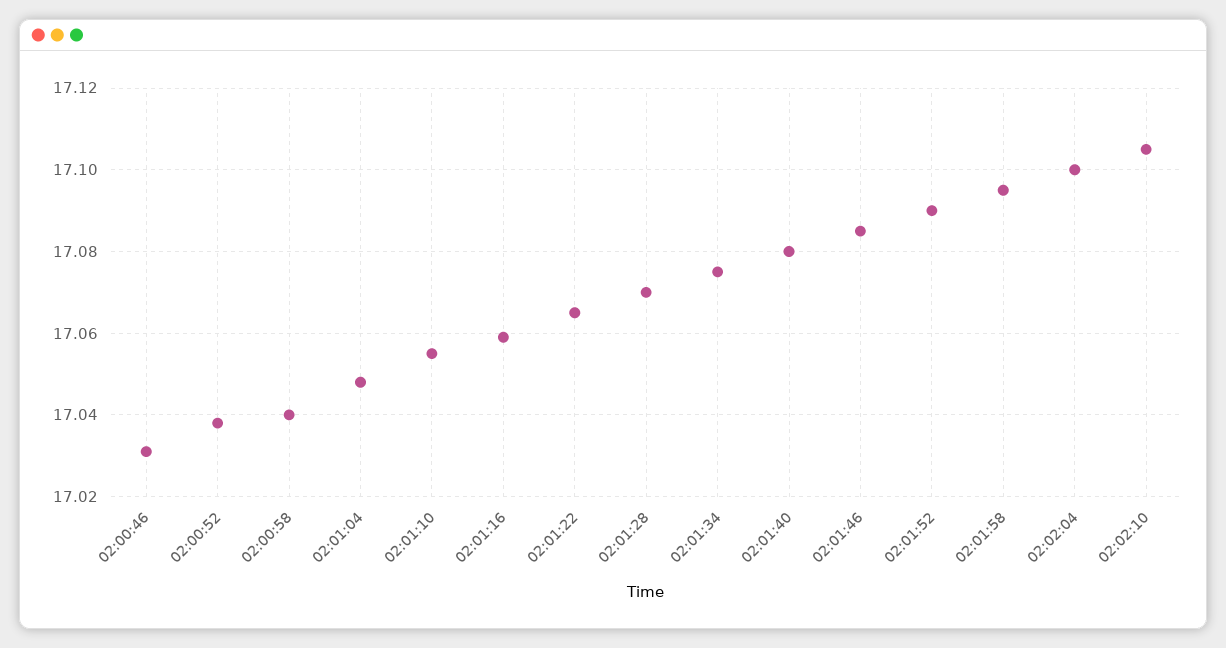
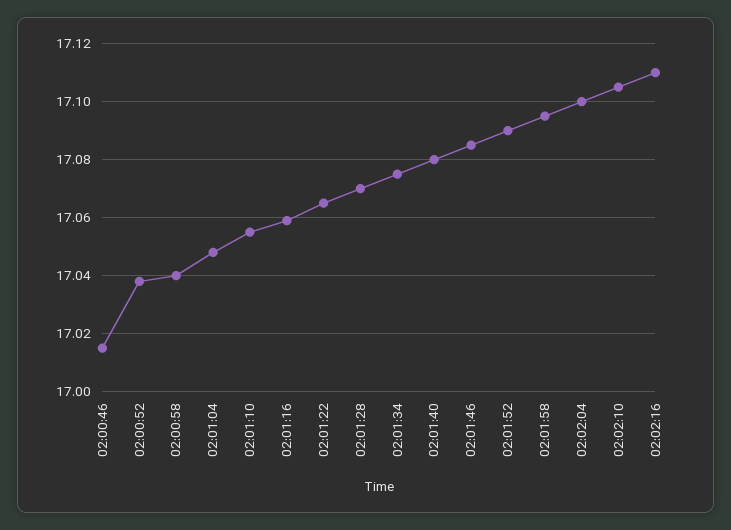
02:00:46: 17.03 -> 17.015
02:02:16: none -> 17.11

